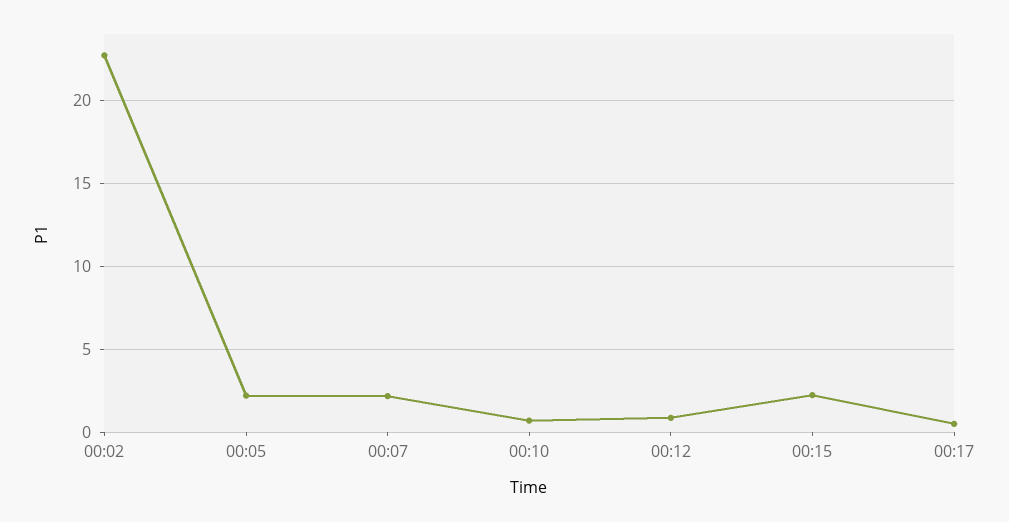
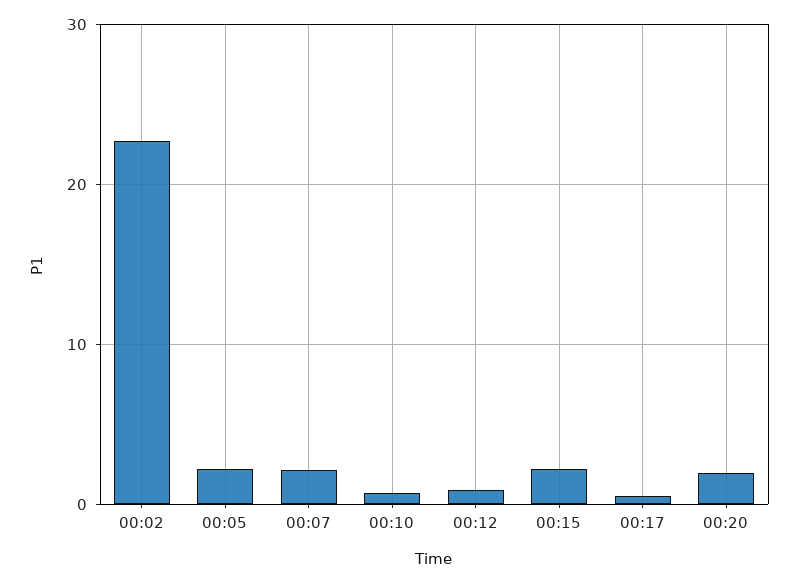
00:20: none -> 2

